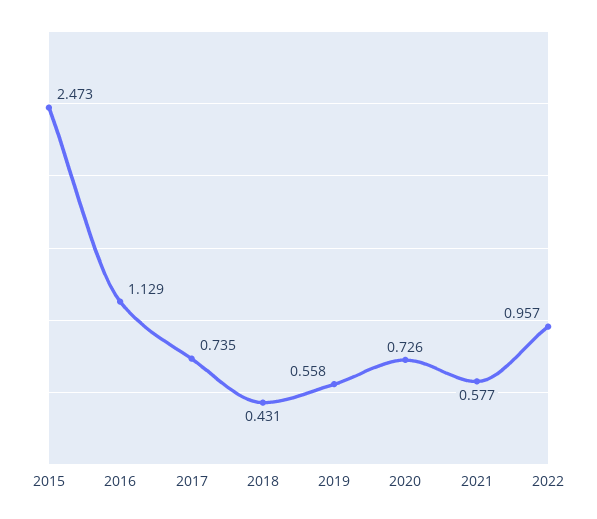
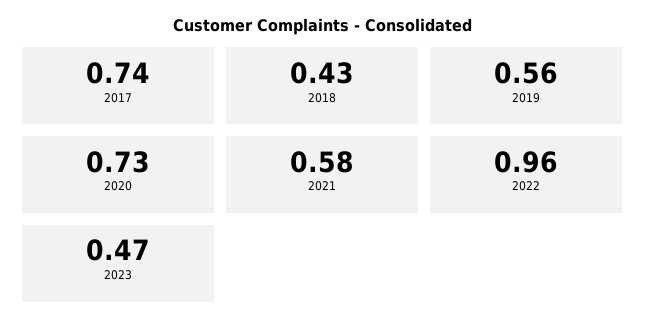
2015: 2.473 -> none
2016: 1.129 -> none
2023: none -> 0.47

